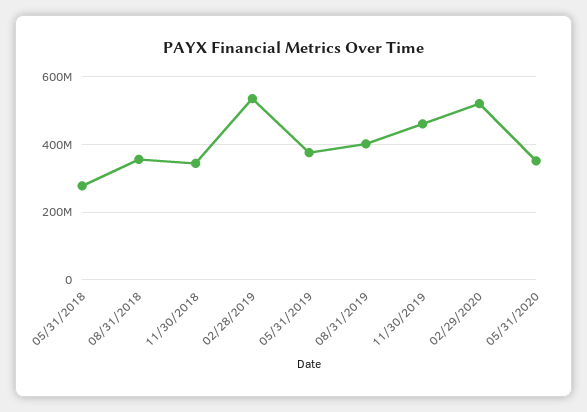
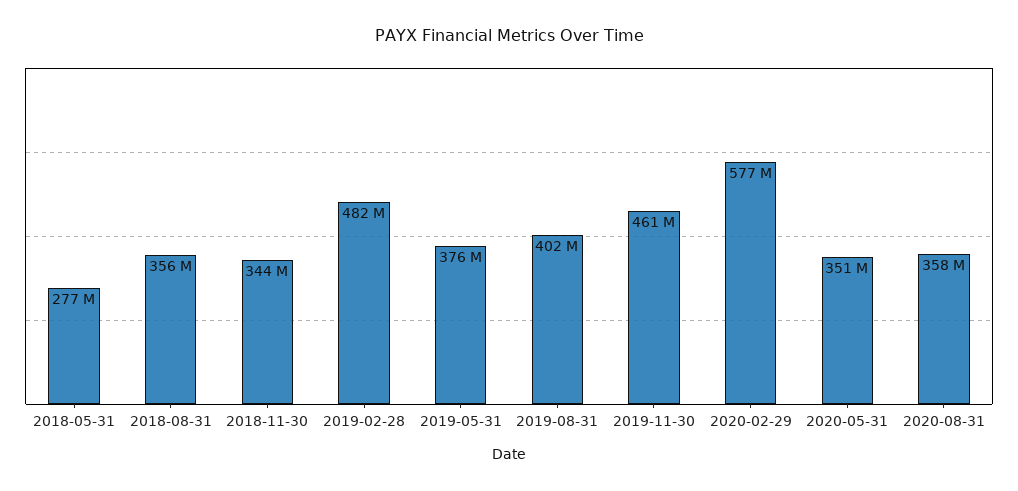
02/28/2019: 540000000 -> 482000000
02/29/2020: 520000000 -> 577000000
2020-08-31: none -> 358000000

